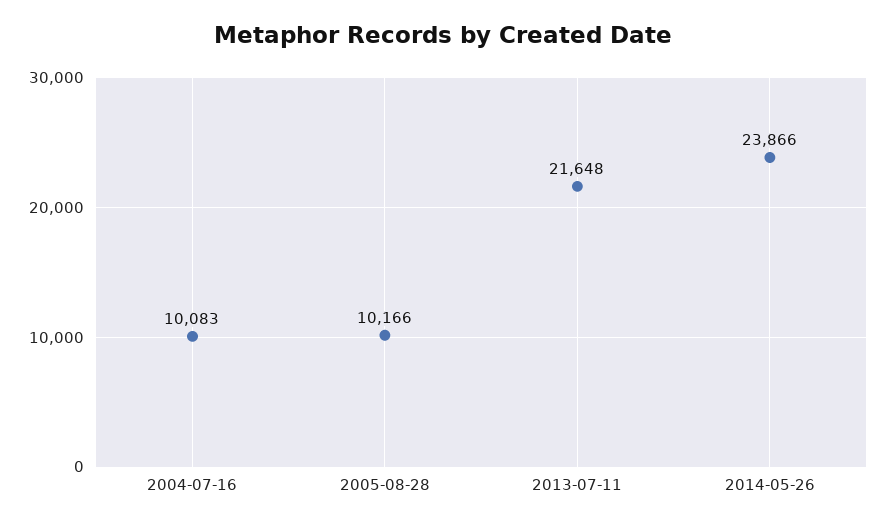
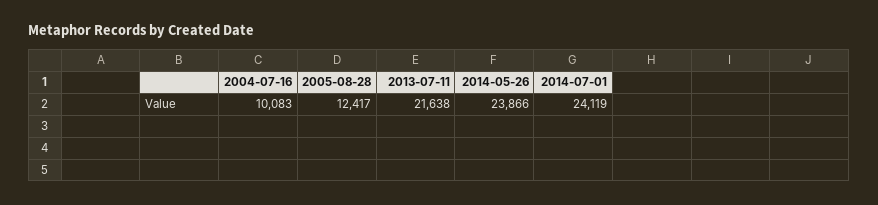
2005-08-28: 10166 -> 12417
2013-07-11: 21648 -> 21638
2014-07-01: none -> 24119

